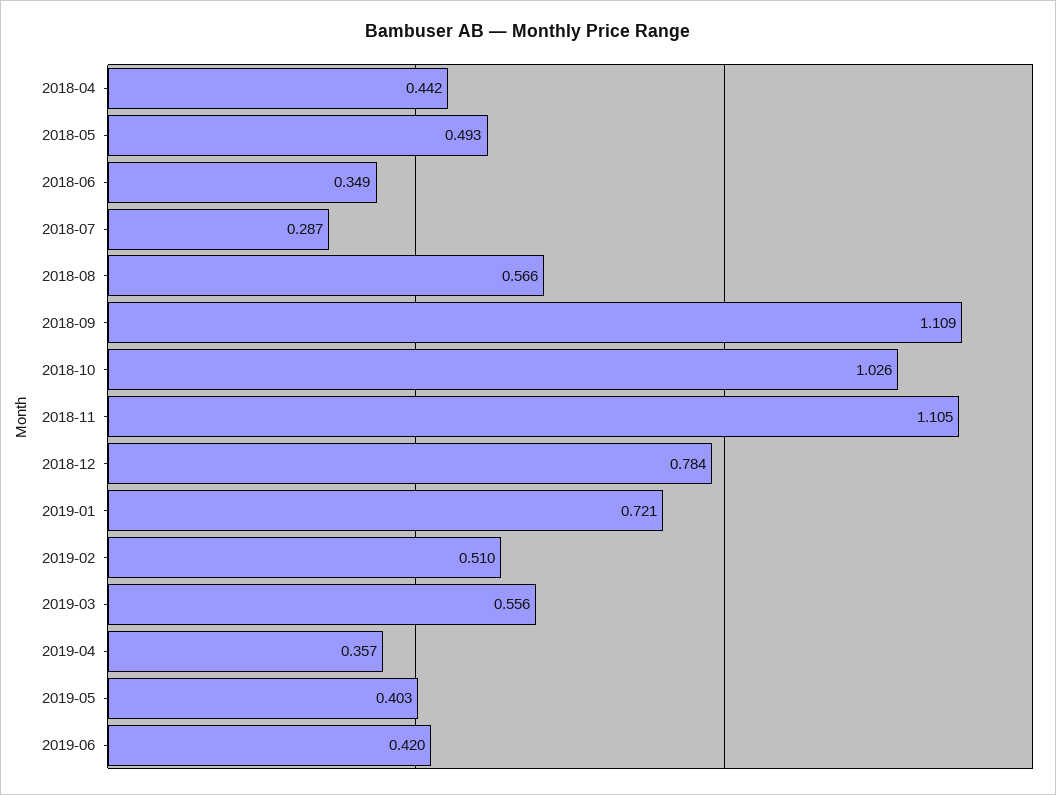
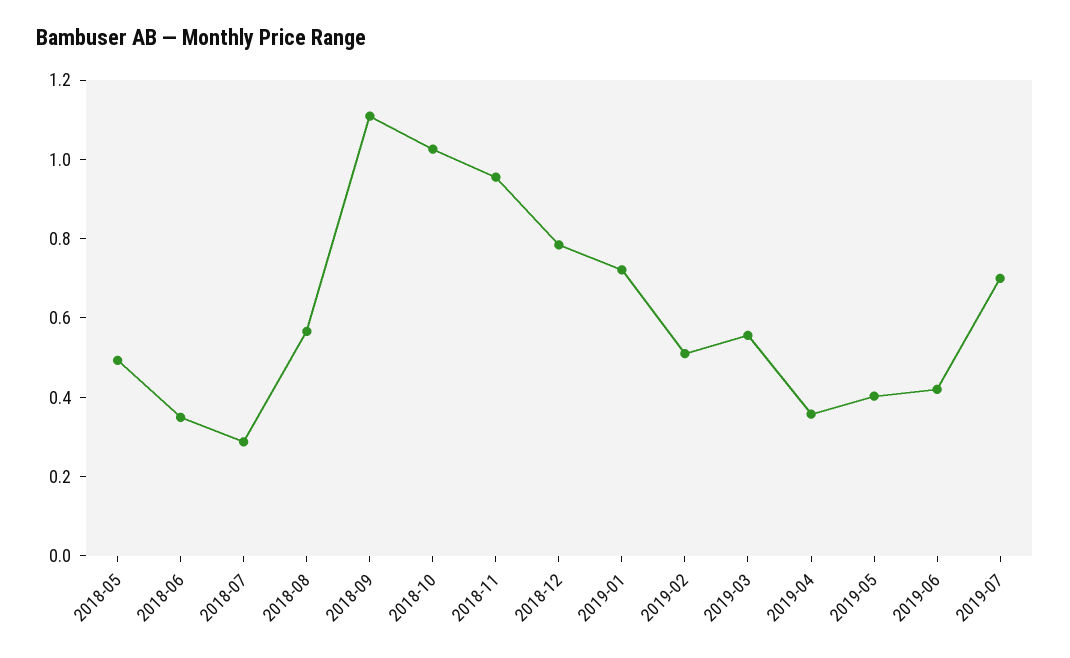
2018-04: 0.442 -> none
2018-11: 1.105 -> 0.95
2019-07: none -> 0.7

